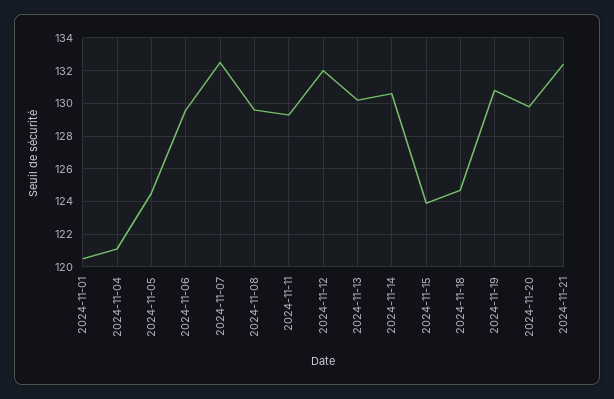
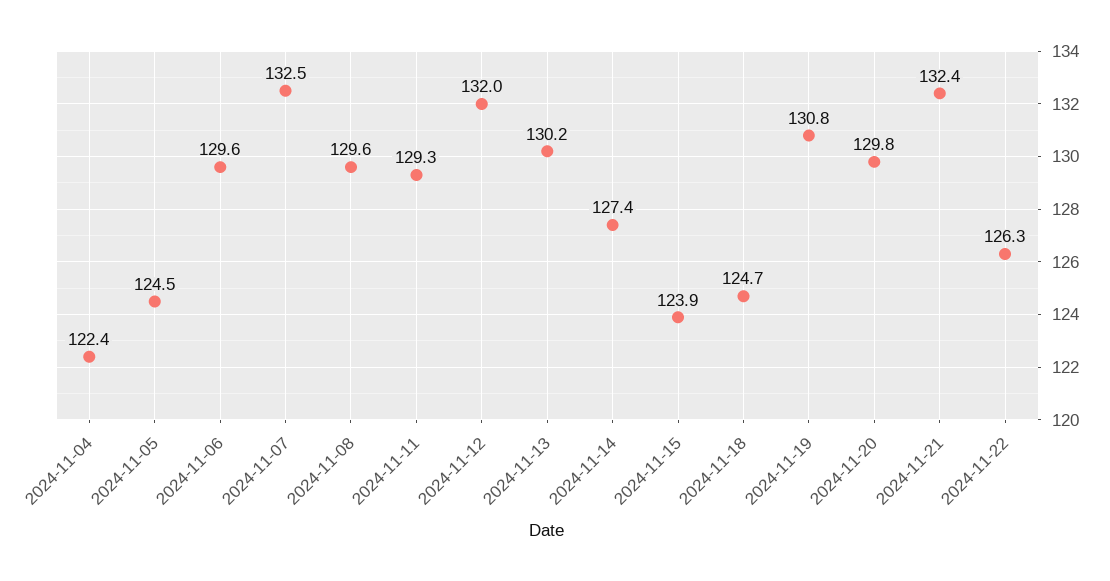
2024-11-01: 120.5 -> none
2024-11-04: 121 -> 122.4
2024-11-14: 130.5 -> 127.4
2024-11-22: none -> 126.3

